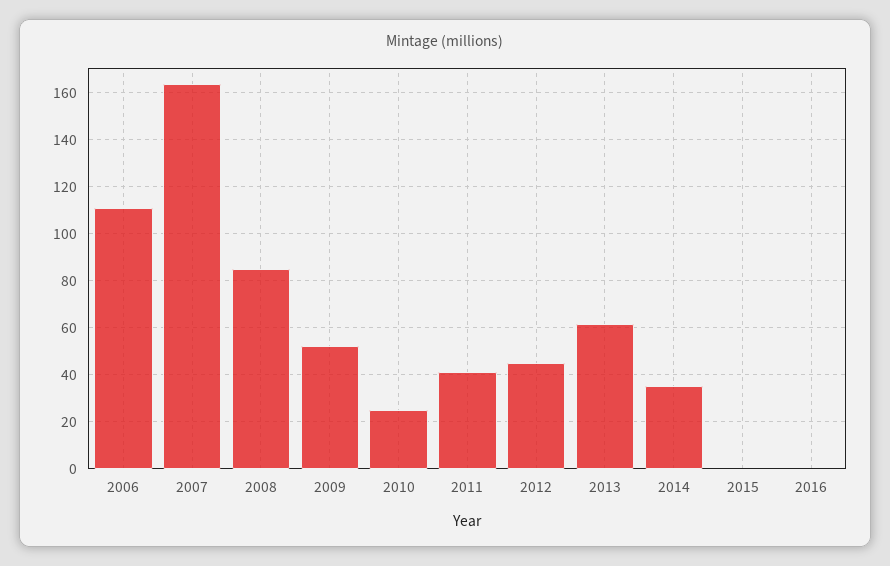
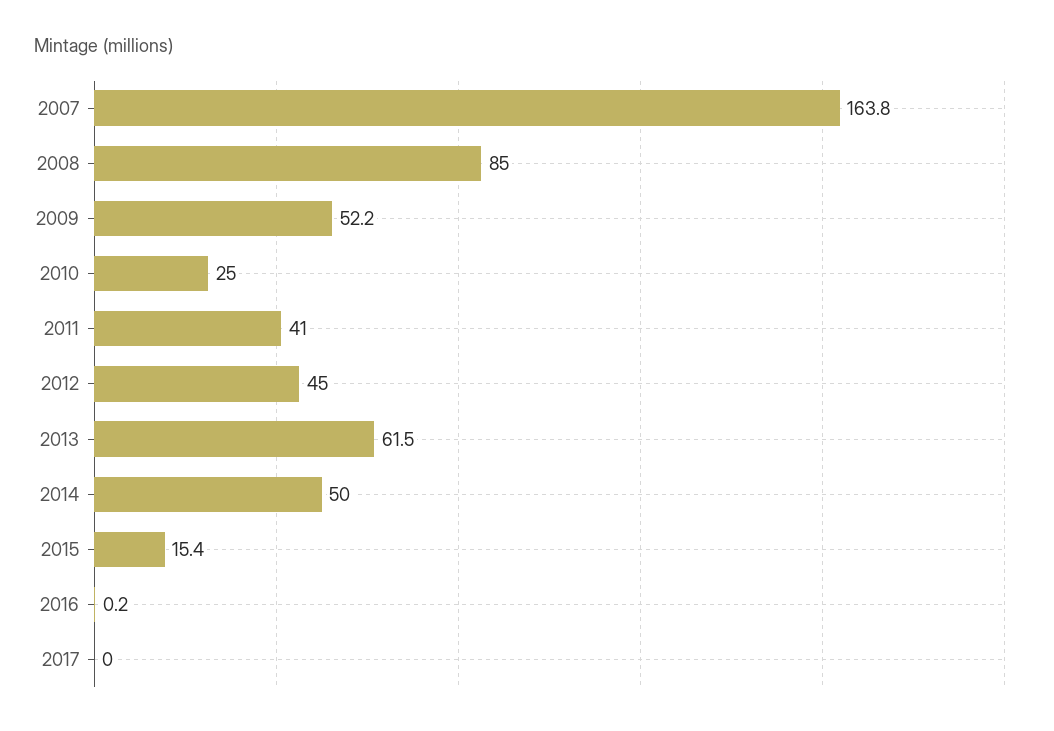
2006: 110 -> none
2014: 35 -> 50
2015: 0 -> 15.4
2017: none -> 0

